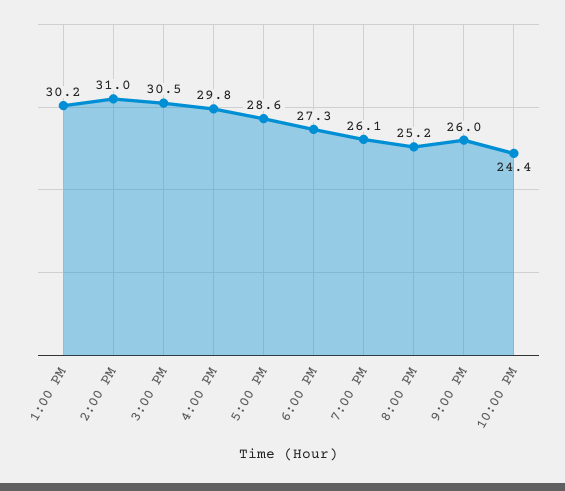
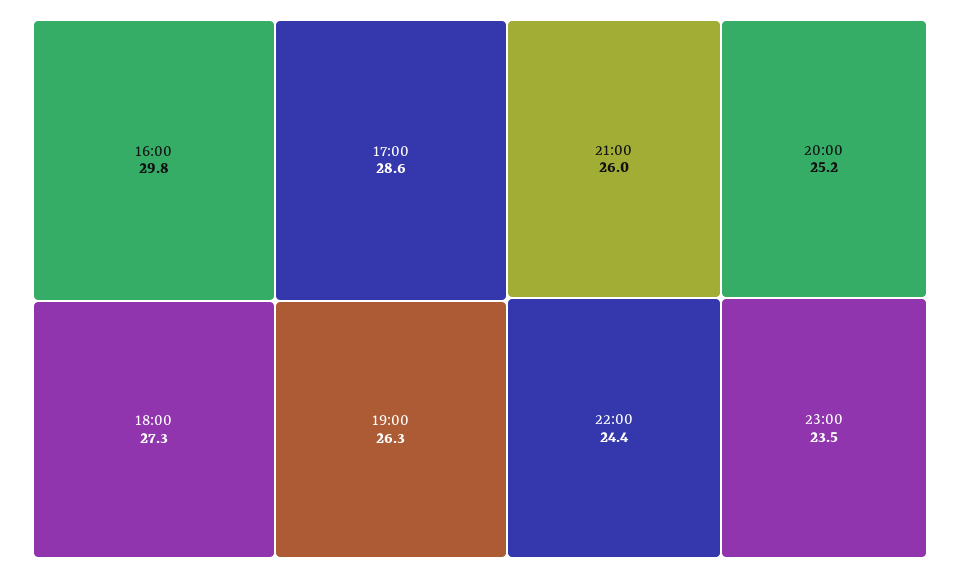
1:00 PM: 30.2 -> none
2:00 PM: 31 -> none
3:00 PM: 30.5 -> none
7:00 PM: 26.1 -> 26.3
23:00: none -> 23.5

